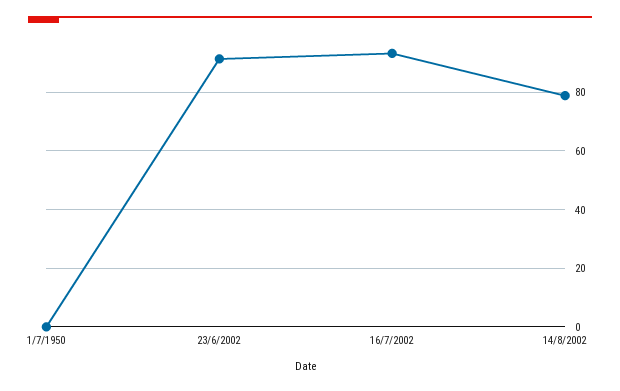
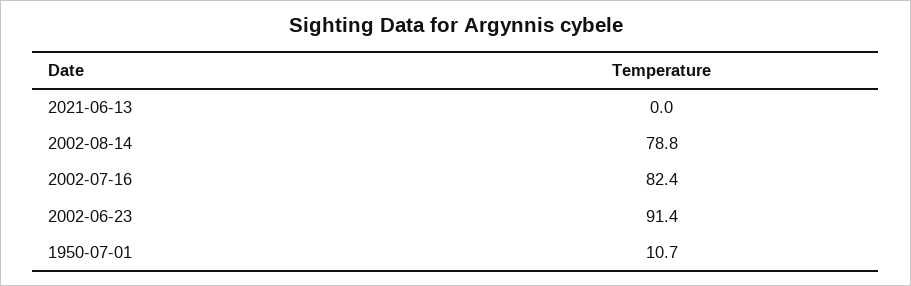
1/7/1950: 0 -> 10.7
16/7/2002: 92.5 -> 82.4
2021-06-13: none -> 0

